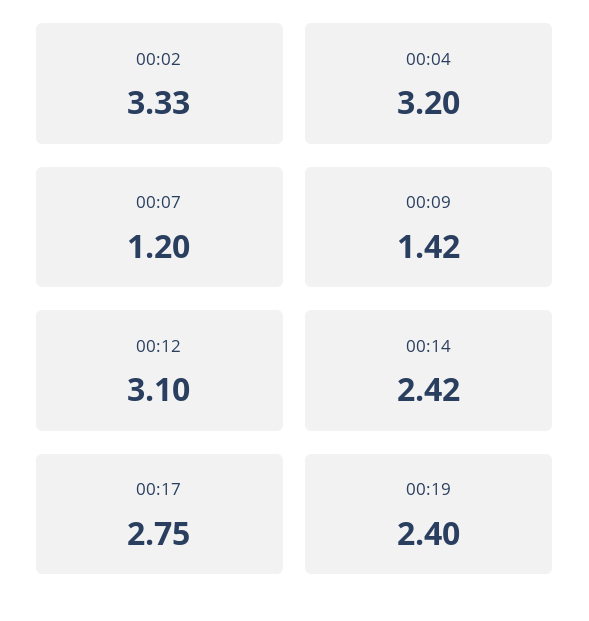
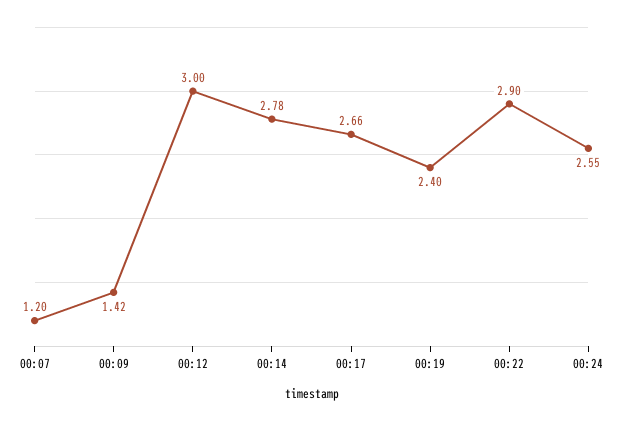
00:02: 3.33 -> none
00:04: 3.2 -> none
00:12: 3.1 -> 3
00:14: 2.42 -> 2.78
00:17: 2.75 -> 2.66
00:22: none -> 2.9
00:24: none -> 2.55

